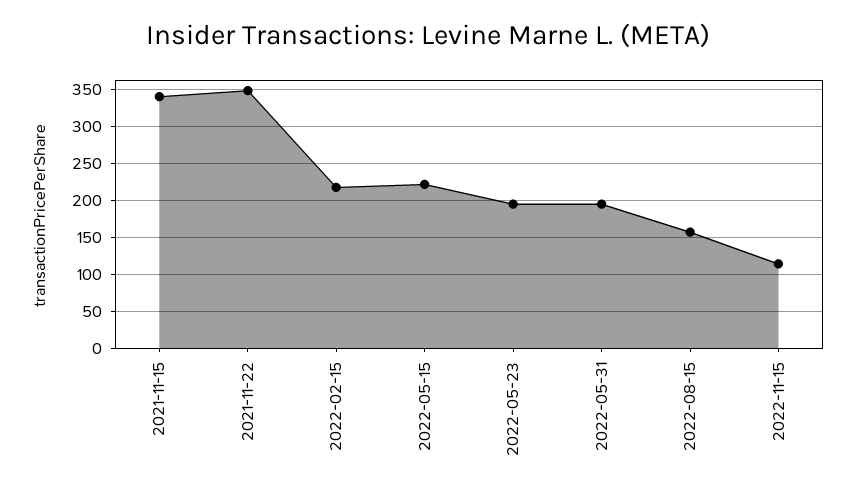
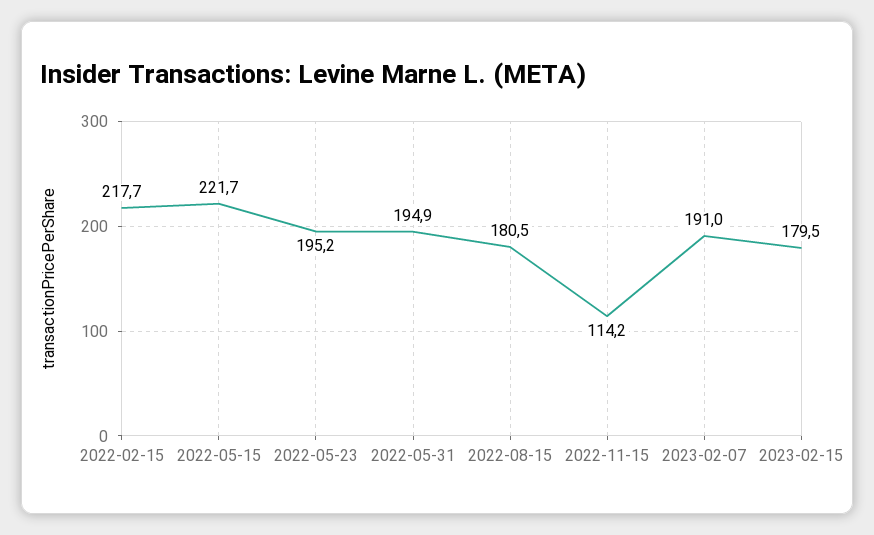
2021-11-15: 340 -> none
2021-11-22: 350 -> none
2022-08-15: 160 -> 180.5
2023-02-07: none -> 191
2023-02-15: none -> 179.5

